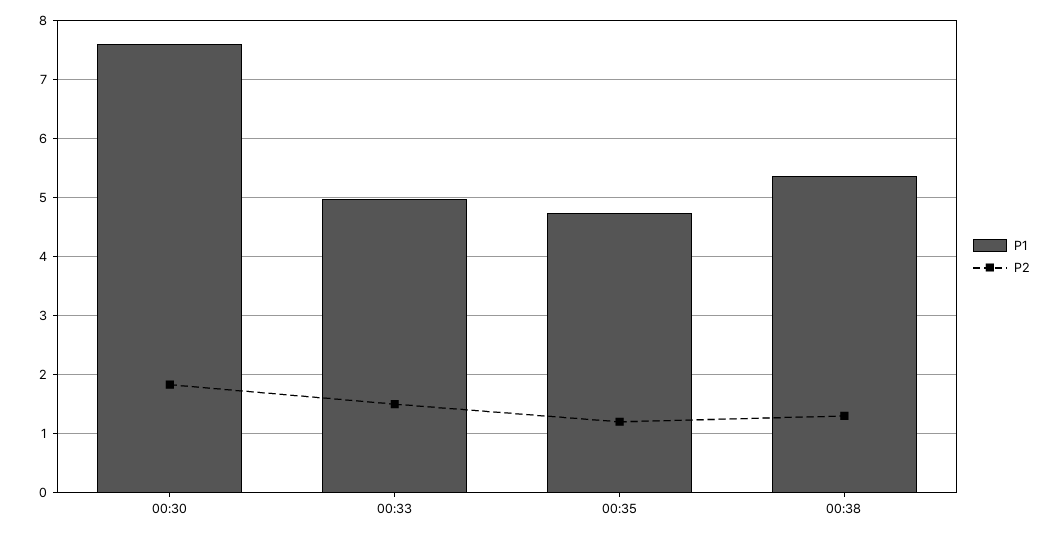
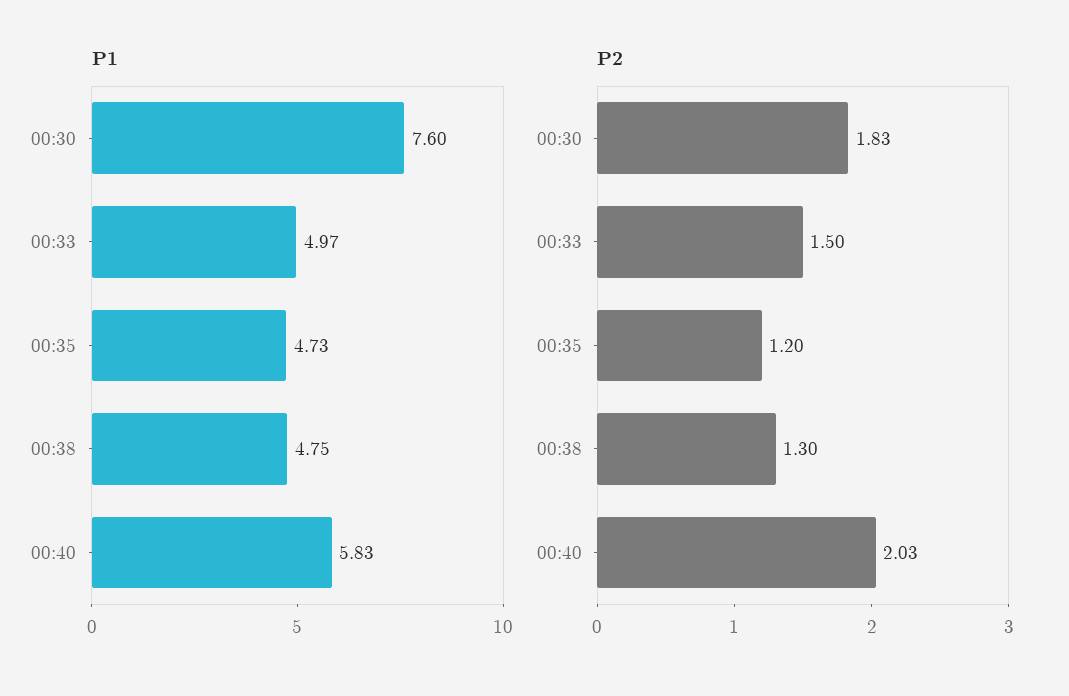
P1, 00:38: 5.4 -> 4.75
P1, 00:40: none -> 5.83
P2, 00:40: none -> 2.03

